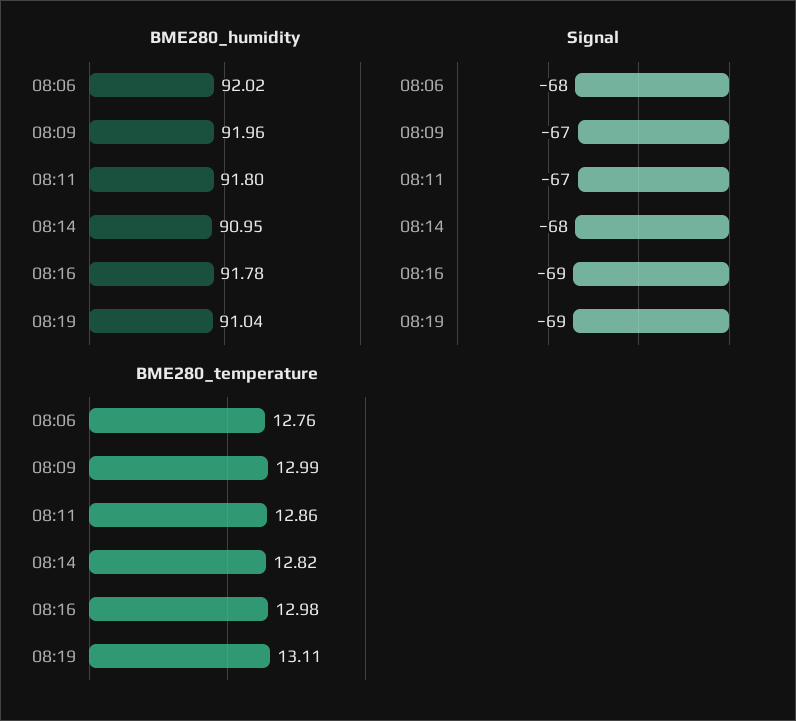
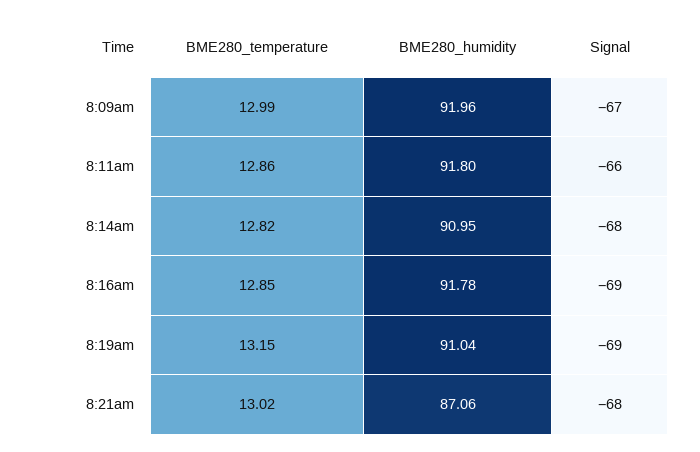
BME280_humidity, 08:06: 92.02 -> none
Signal, 08:06: -68 -> none
Signal, 08:11: -67 -> -66
BME280_temperature, 08:06: 12.76 -> none
BME280_temperature, 08:16: 12.98 -> 12.85
BME280_temperature, 08:19: 13.11 -> 13.15
BME280_temperature, 8:21am: none -> 13.02
BME280_humidity, 8:21am: none -> 87.06
Signal, 8:21am: none -> -68

